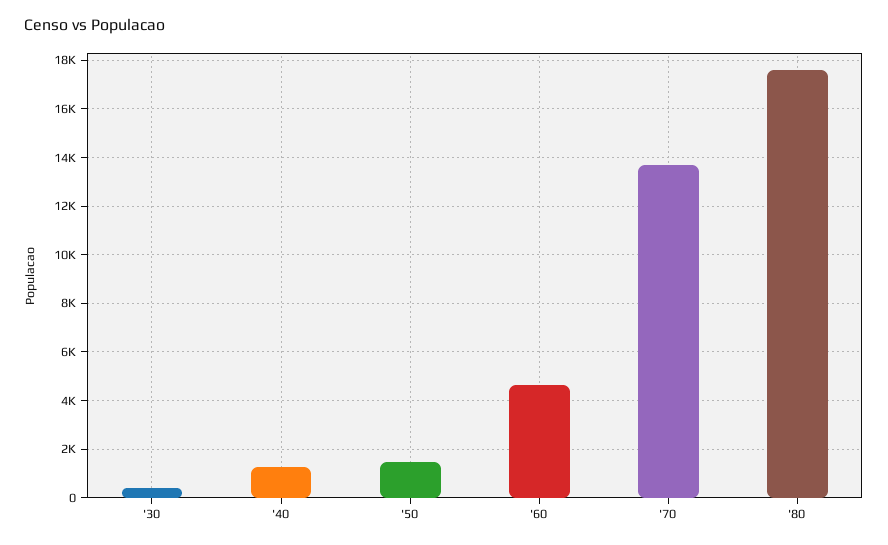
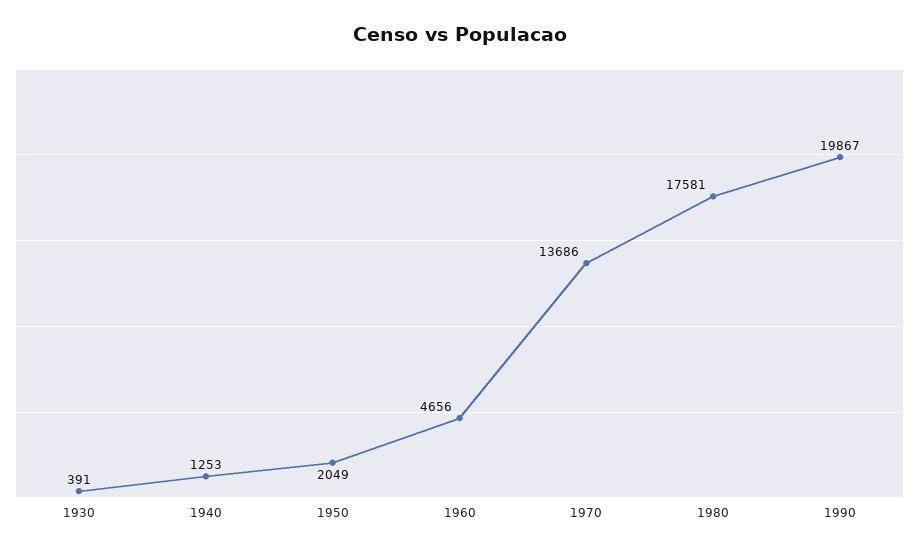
'50: 1500 -> 2049
1990: none -> 19867

